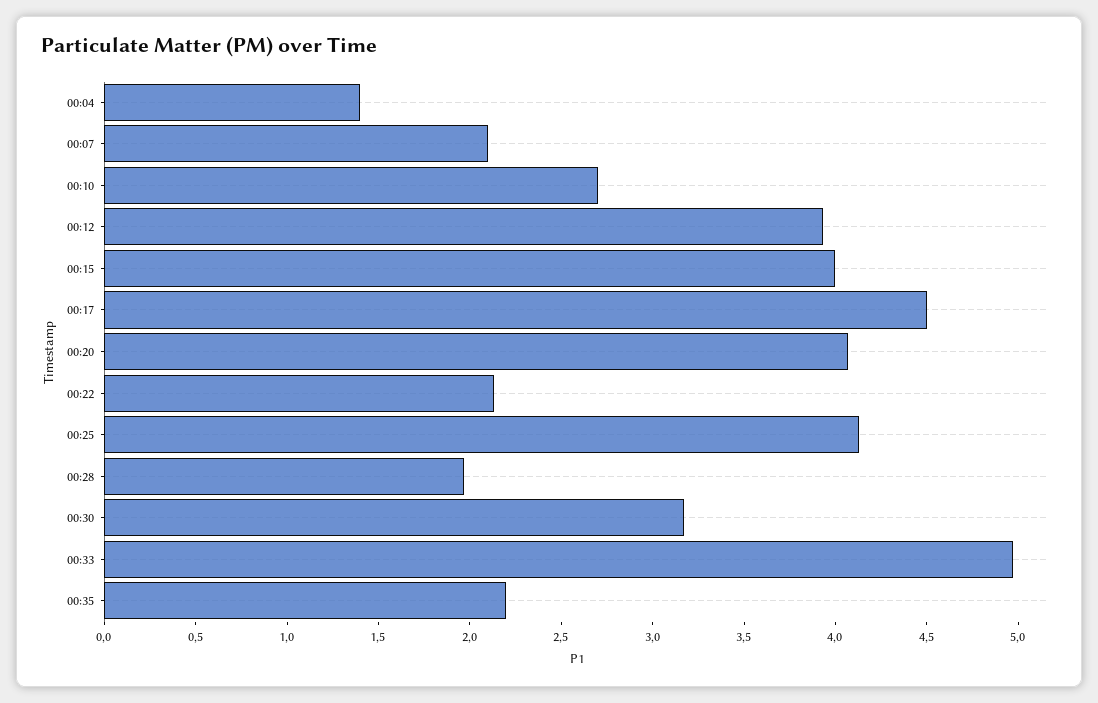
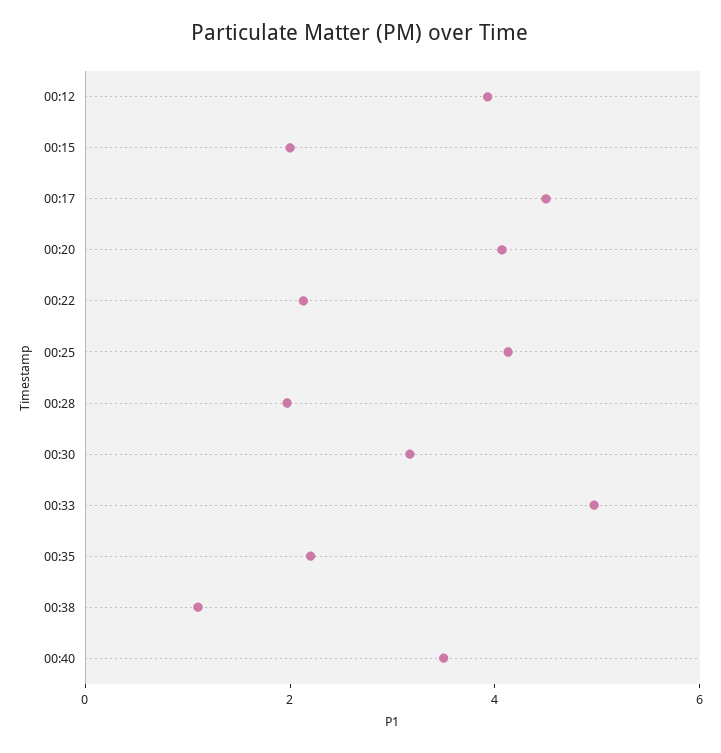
00:04: 1.4 -> none
00:07: 2.1 -> none
00:10: 2.7 -> none
00:15: 4 -> 2
00:38: none -> 1
00:40: none -> 3.5

